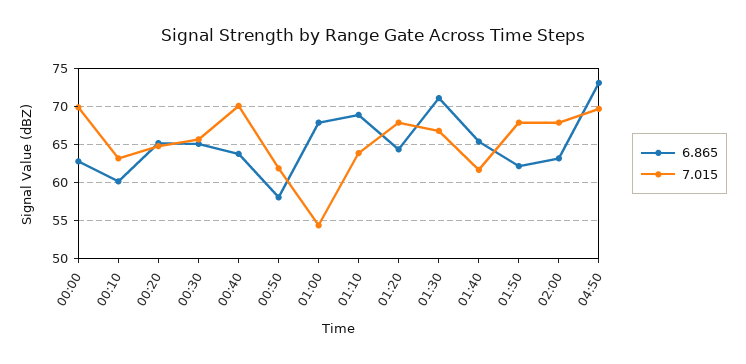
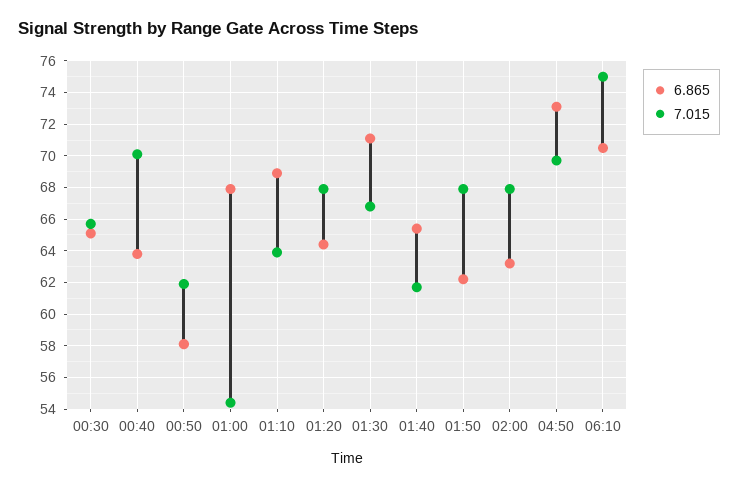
6.865, 00:00: 63 -> none
7.015, 00:00: 70 -> none
6.865, 00:10: 60 -> none
7.015, 00:10: 63 -> none
6.865, 00:20: 65 -> none
7.015, 00:20: 65 -> none
6.865, 06:10: none -> 70.5
7.015, 06:10: none -> 75

